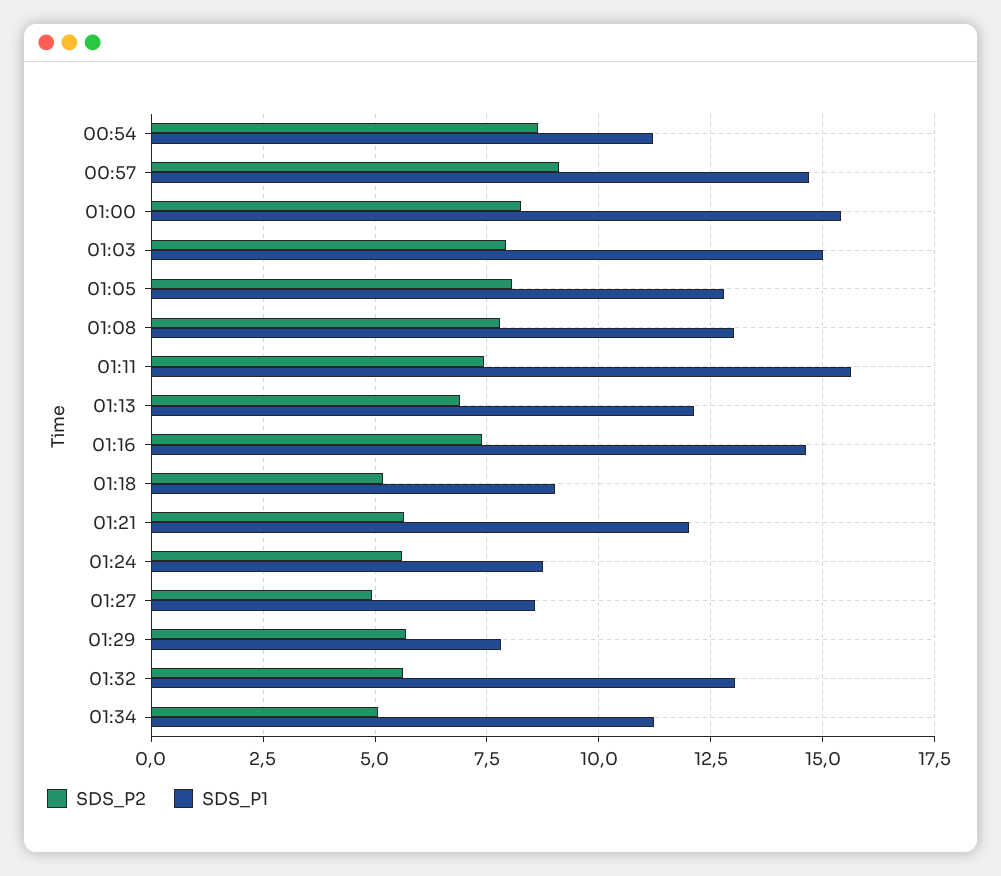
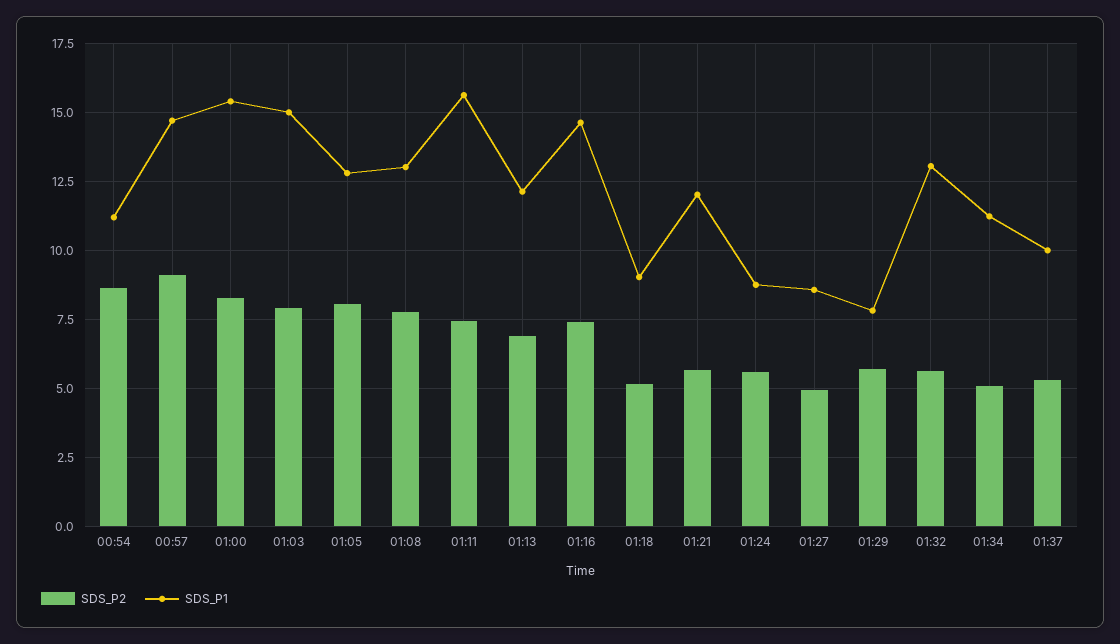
SDS_P2, 01:37: none -> 5.25
SDS_P1, 01:37: none -> 10

